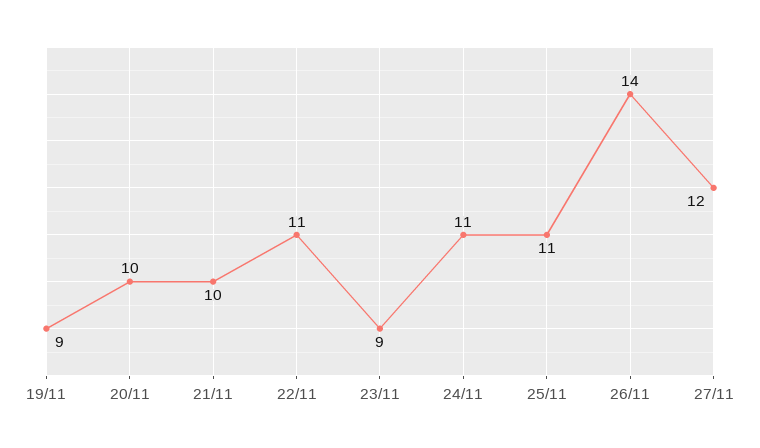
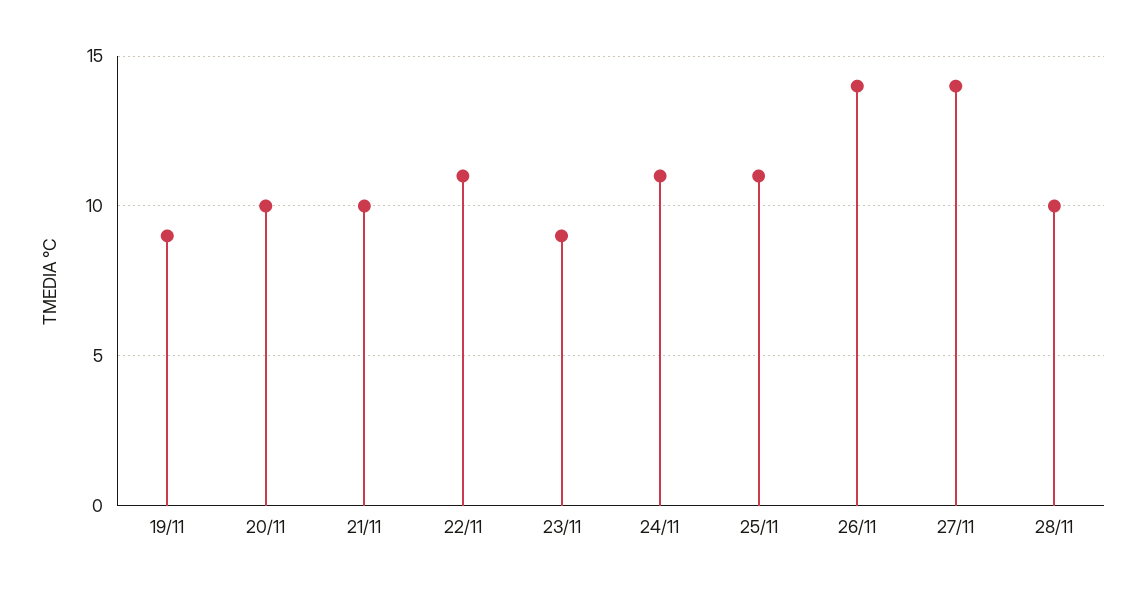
27/11: 12 -> 14
28/11: none -> 10

